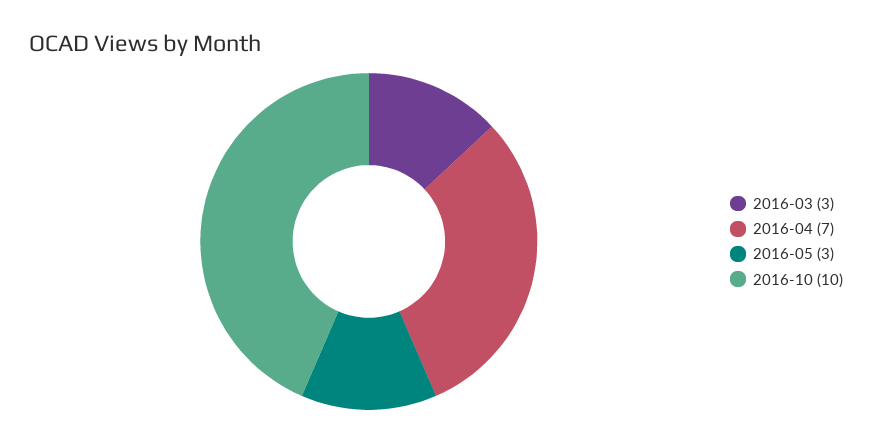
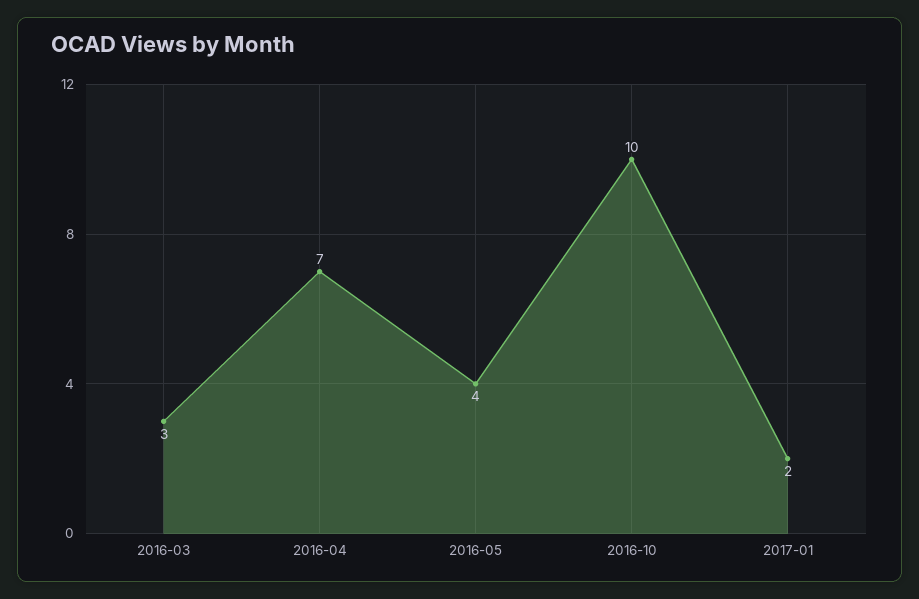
2016-05: 3 -> 4
2017-01: none -> 2

